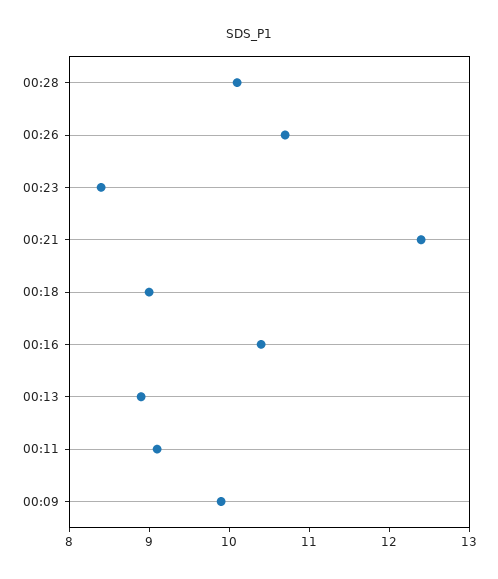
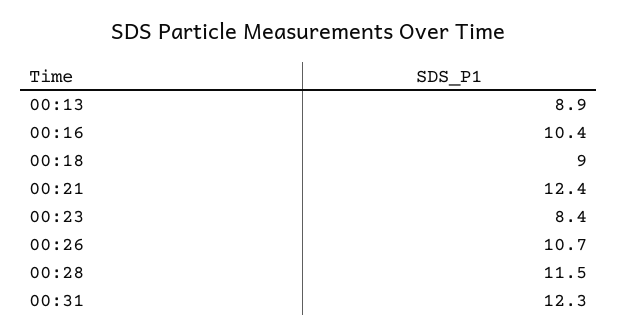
00:28: 10 -> 11.5
00:11: 9 -> none
00:09: 10 -> none
00:31: none -> 12.3

